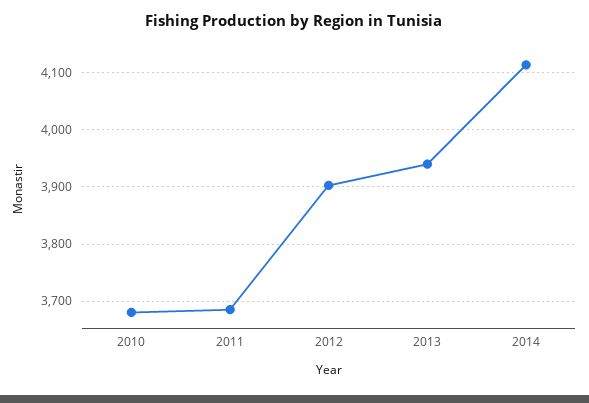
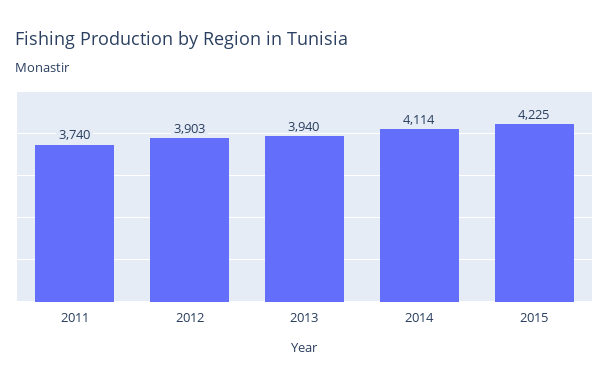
2010: 3680 -> none
2011: 3680 -> 3740
2015: none -> 4225

